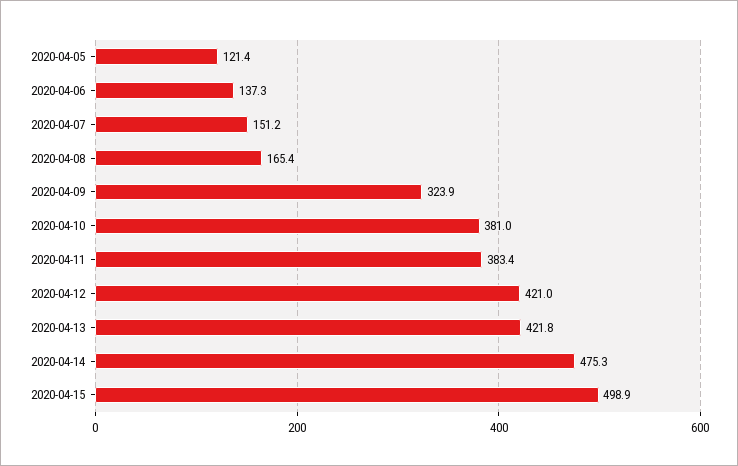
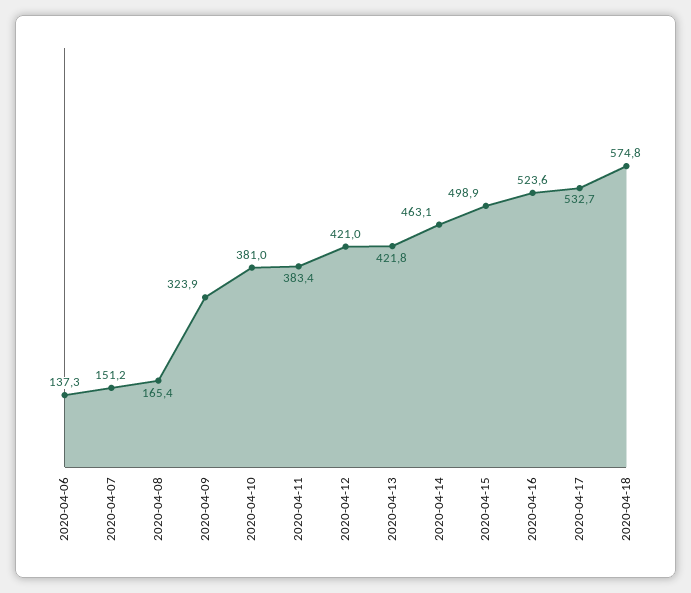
2020-04-05: 121.4 -> none
2020-04-14: 475.3 -> 463.1
2020-04-16: none -> 523.6
2020-04-17: none -> 532.7
2020-04-18: none -> 574.8

